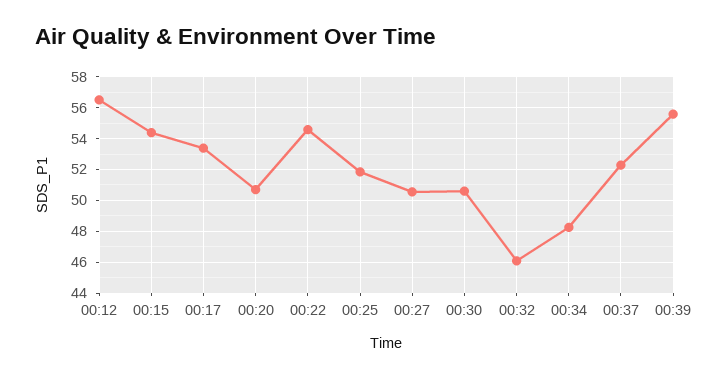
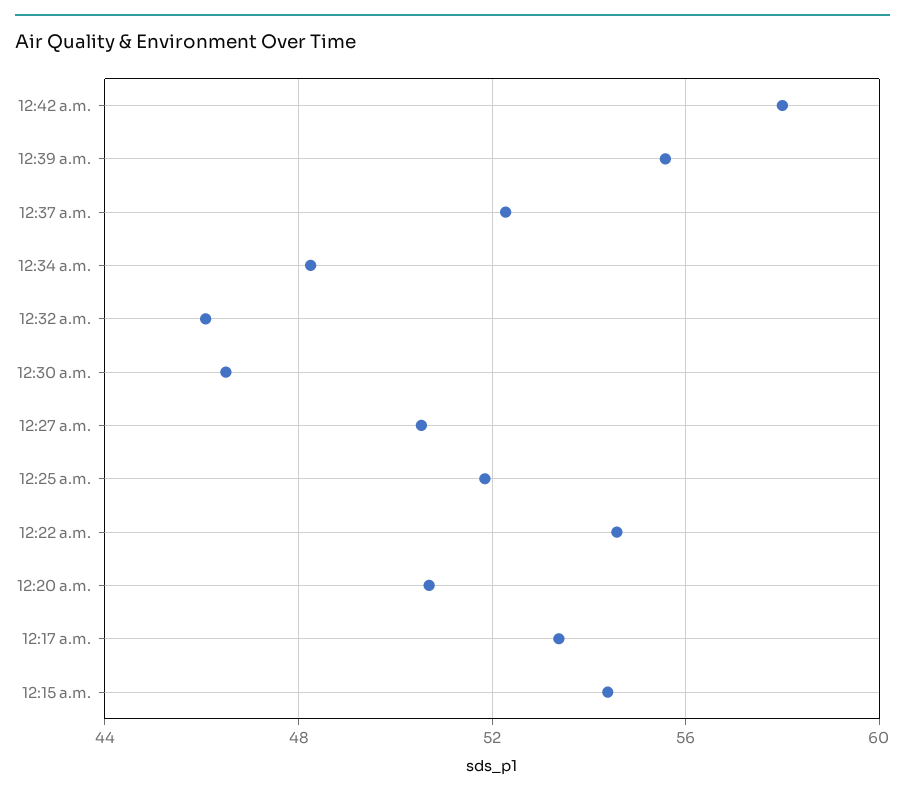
00:12: 56.5 -> none
00:30: 50.5 -> 46.5
12:42 a.m.: none -> 58

